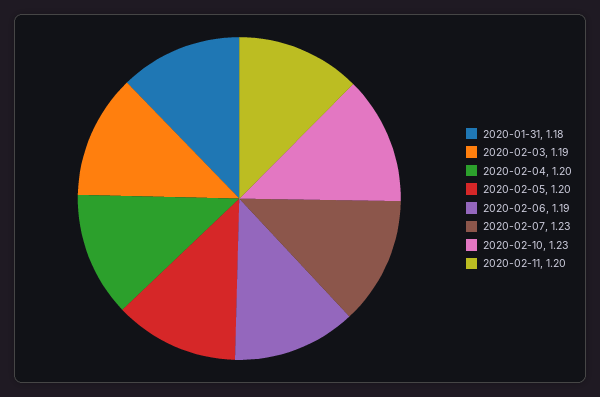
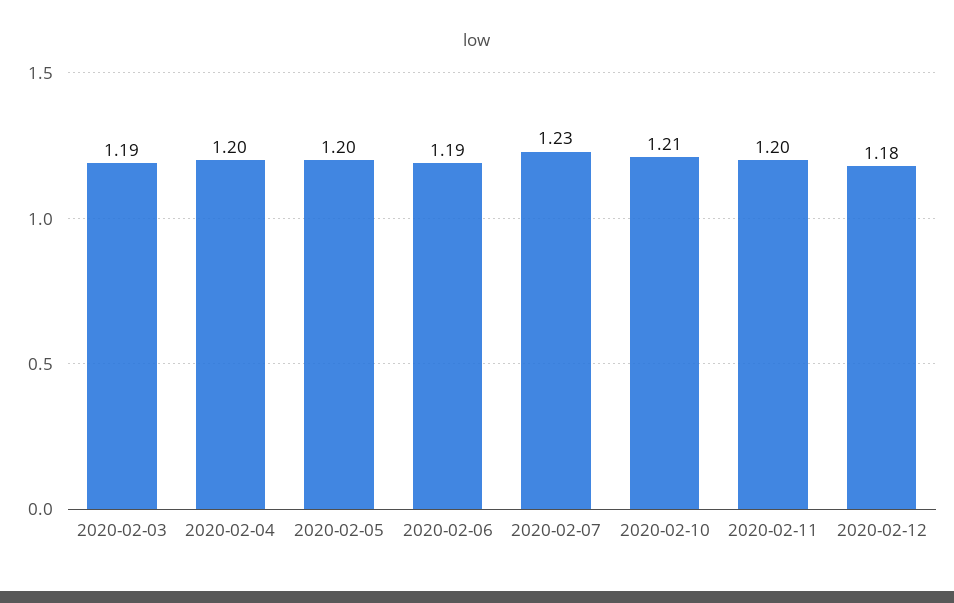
2020-01-31: 1.18 -> none
2020-02-10: 1.23 -> 1.21
2020-02-12: none -> 1.18

